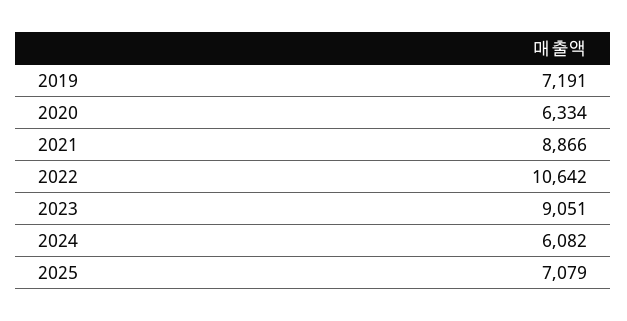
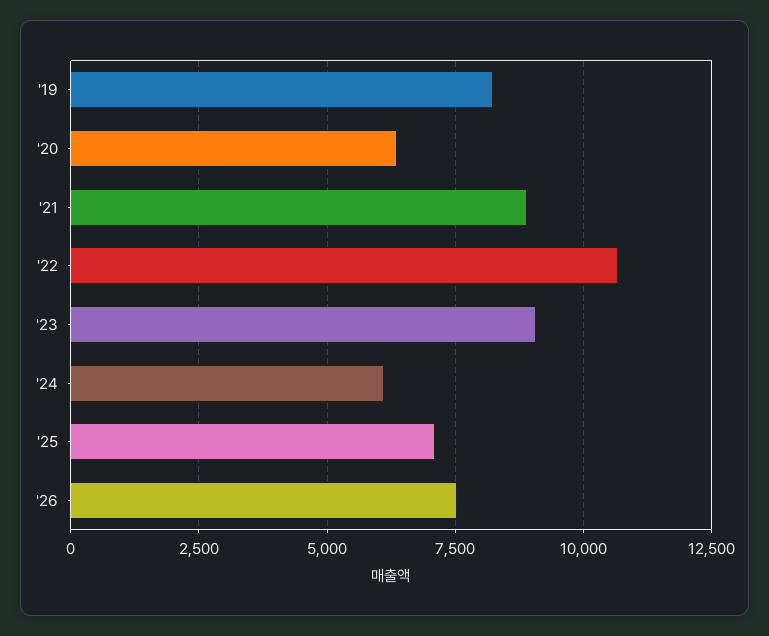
2019: 7191 -> 8250
'26: none -> 7500

